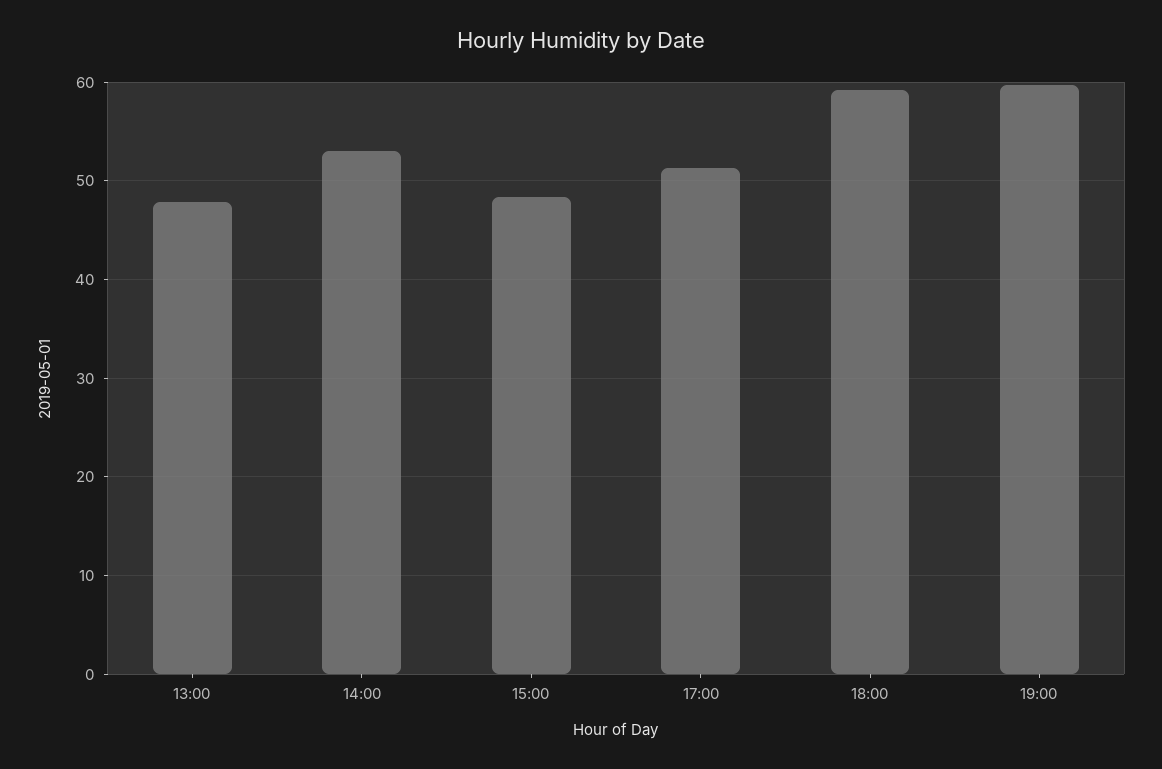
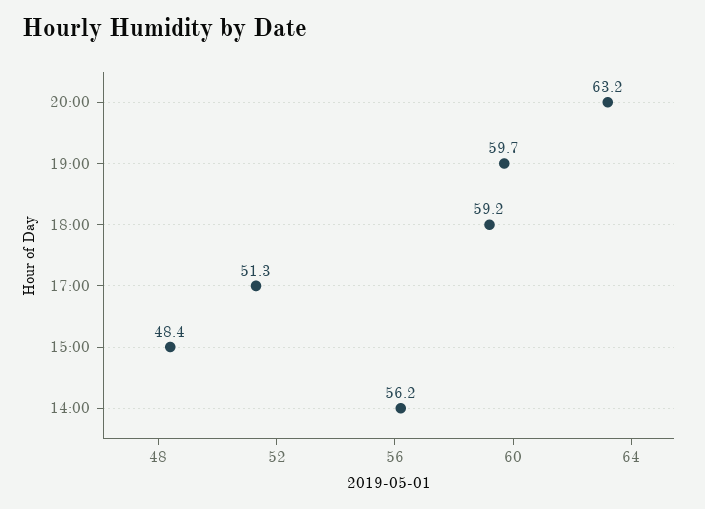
13:00: 48 -> none
14:00: 53 -> 56.2
20:00: none -> 63.2

